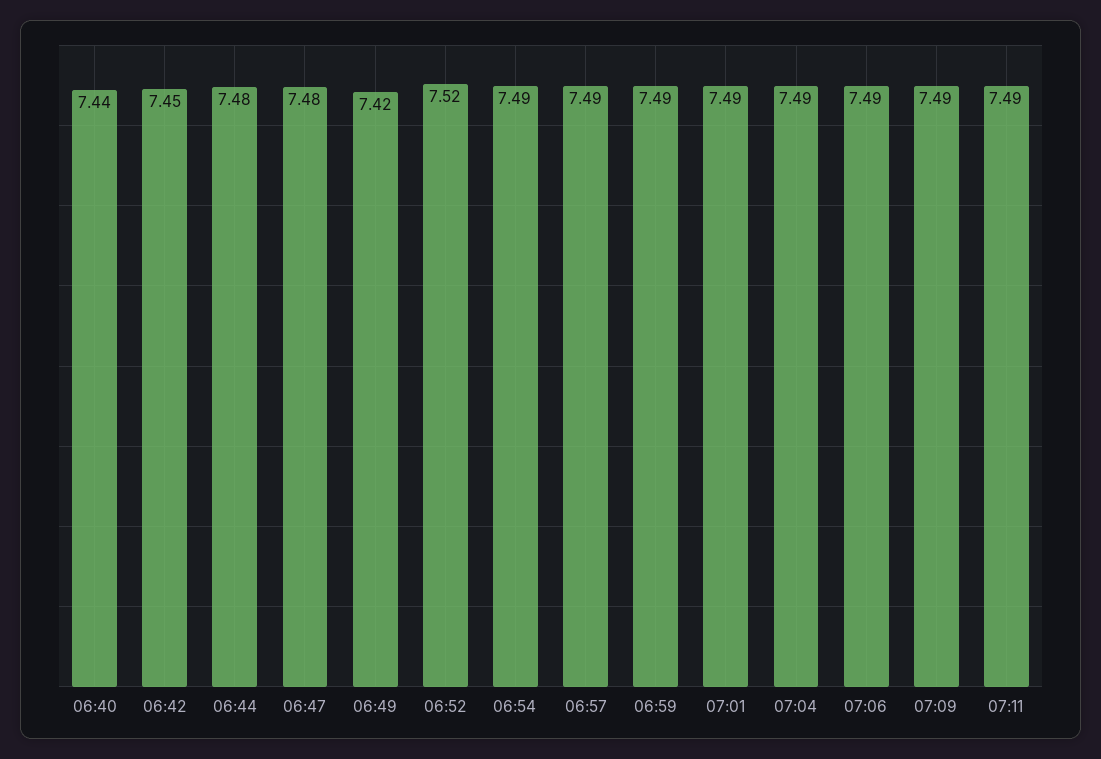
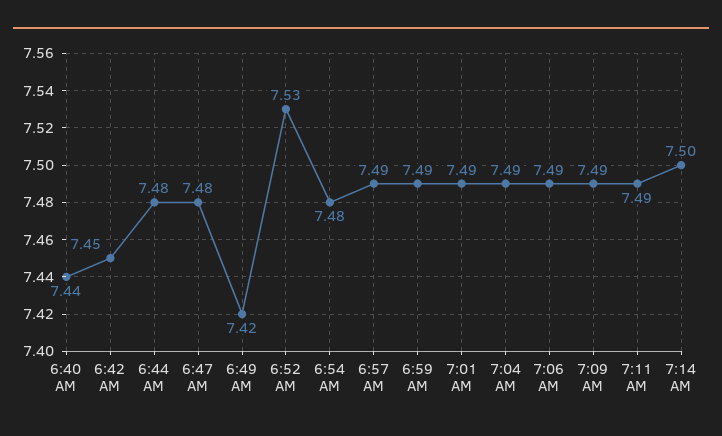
06:52: 7.52 -> 7.53
06:54: 7.49 -> 7.48
7:14 AM: none -> 7.5

